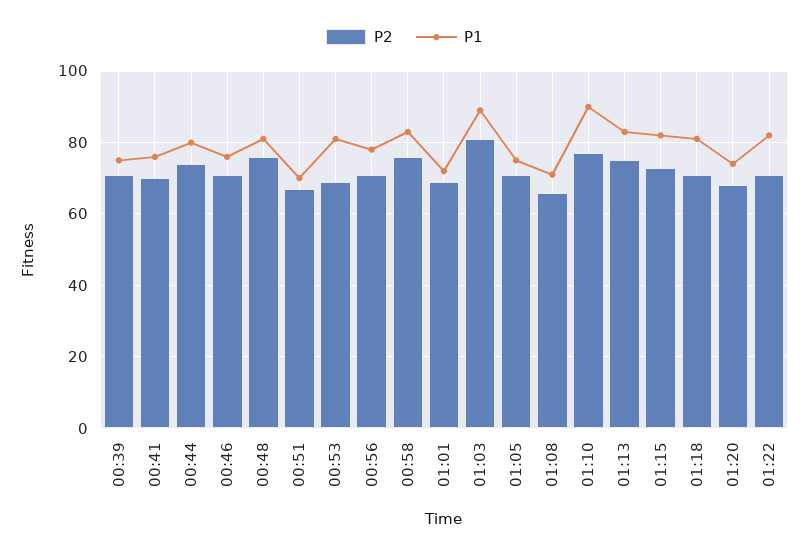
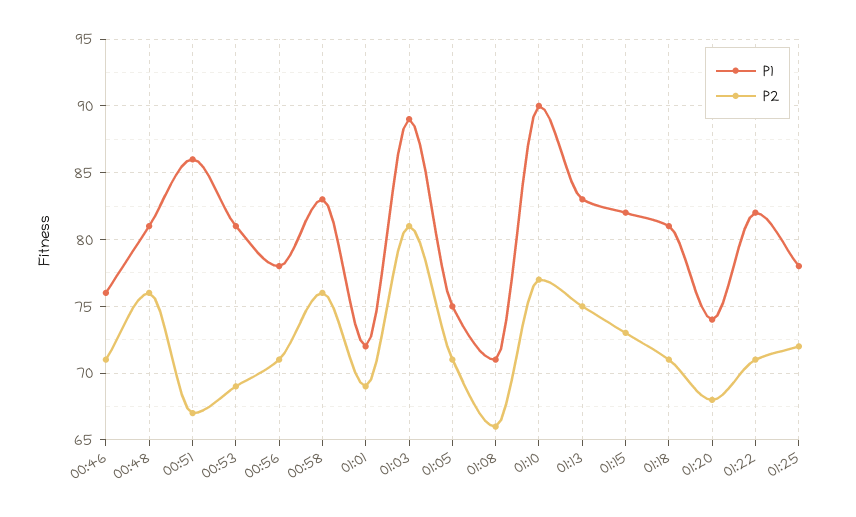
P2, 00:39: 70 -> none
P1, 00:39: 75 -> none
P2, 00:41: 70 -> none
P1, 00:41: 75 -> none
P2, 00:44: 75 -> none
P1, 00:44: 80 -> none
P1, 00:51: 70 -> 86
P1, 01:25: none -> 78
P2, 01:25: none -> 72

